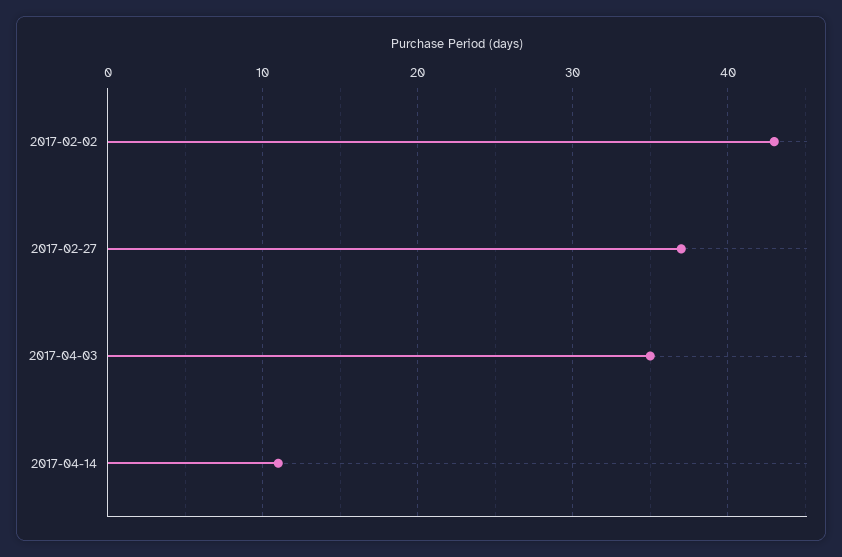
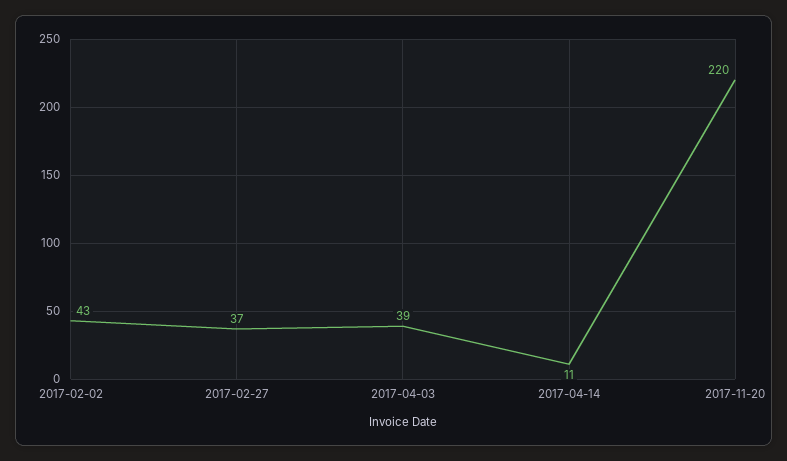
2017-04-03: 35 -> 39
2017-11-20: none -> 220

